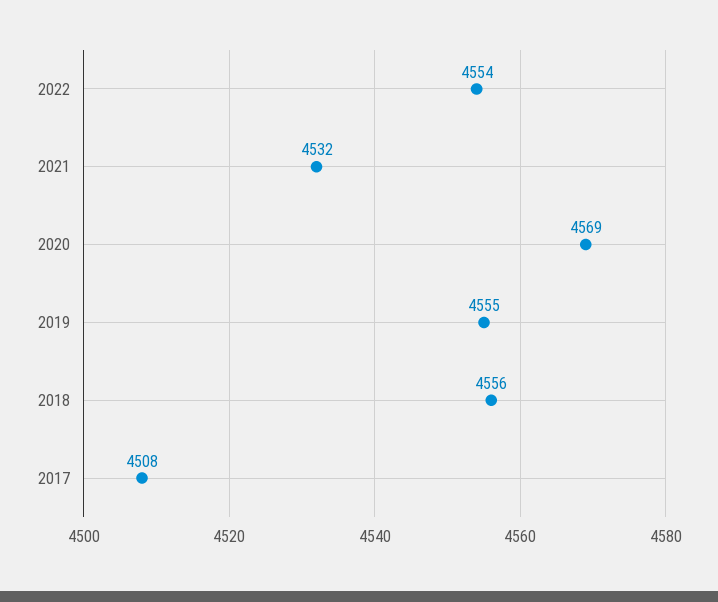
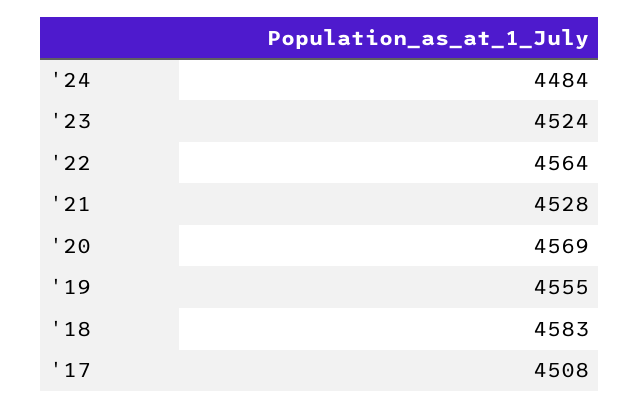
2022: 4554 -> 4564
2021: 4532 -> 4528
2018: 4556 -> 4583
'24: none -> 4484
'23: none -> 4524

